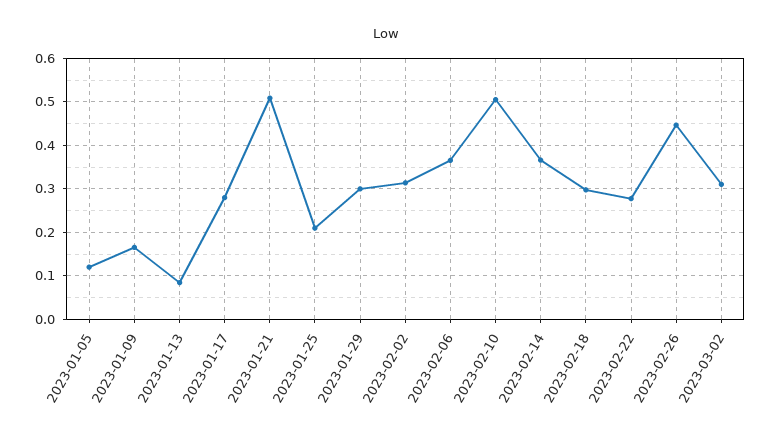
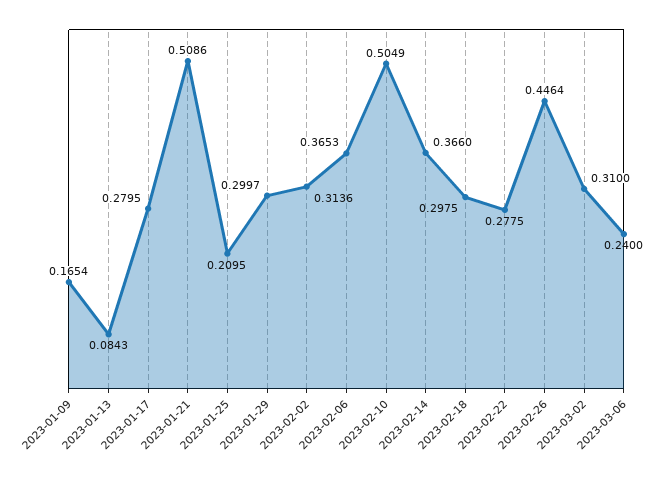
2023-01-05: 0.12 -> none
2023-03-06: none -> 0.24

